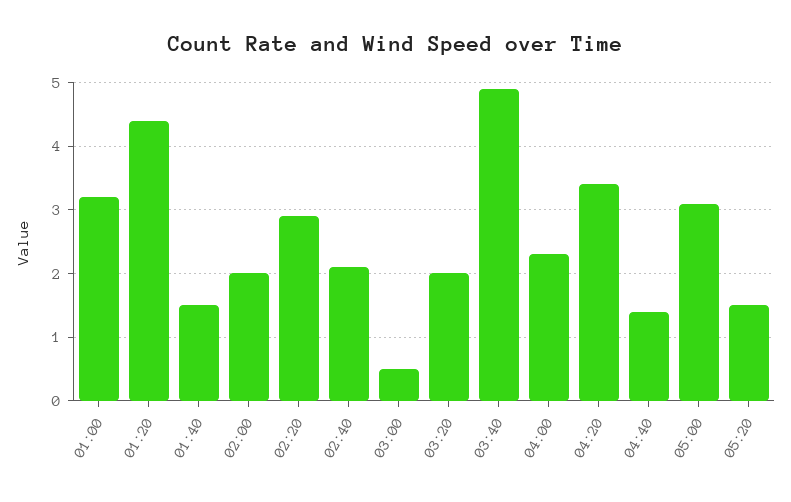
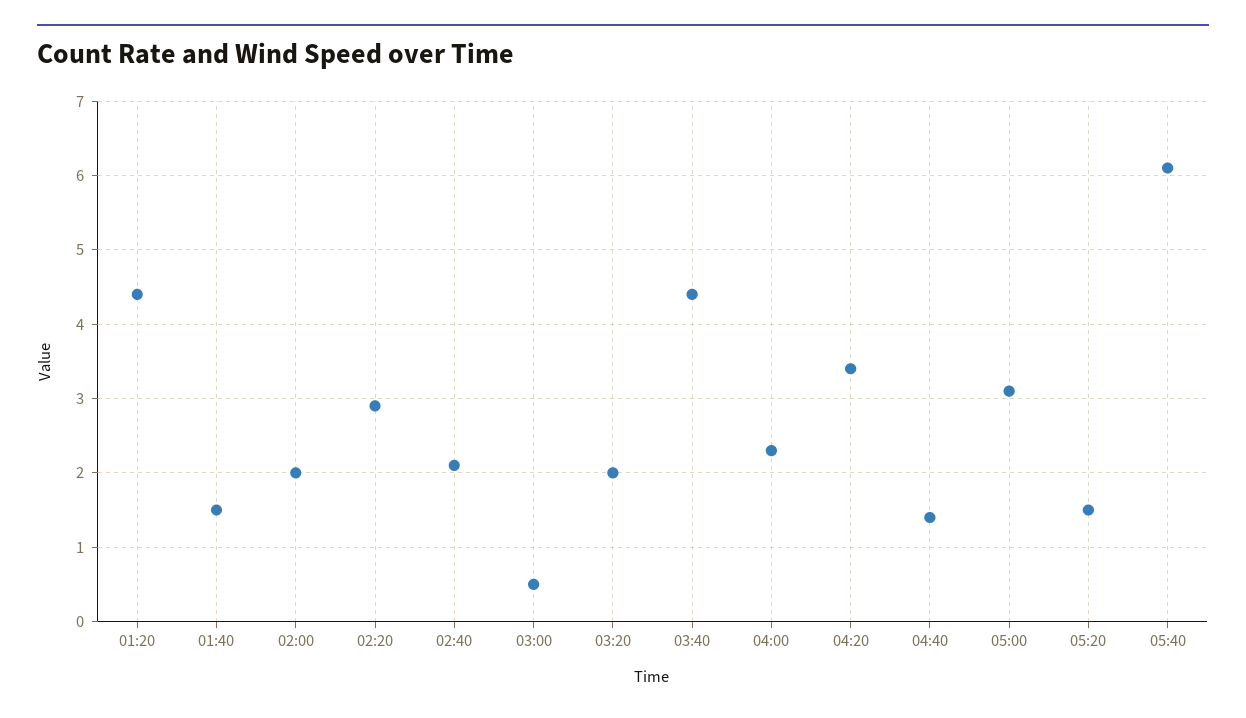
01:00: 3.2 -> none
03:40: 4.9 -> 4.4
05:40: none -> 6.1

